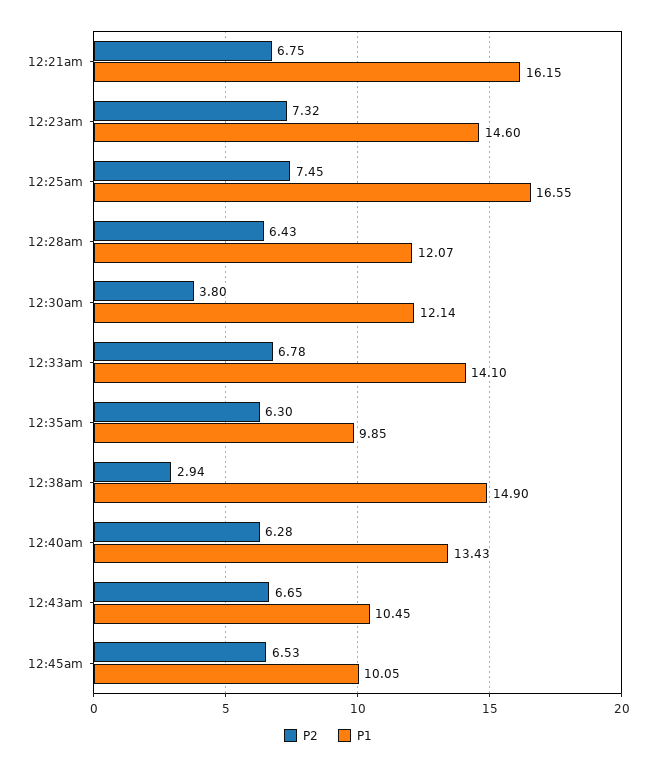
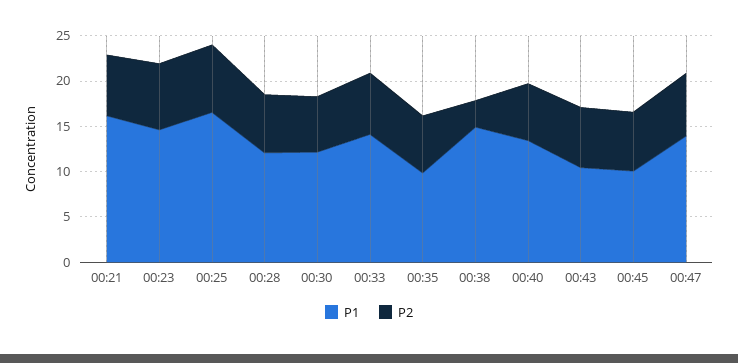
P2, 12:30am: 3.8 -> 6
P1, 00:47: none -> 14
P2, 00:47: none -> 7

